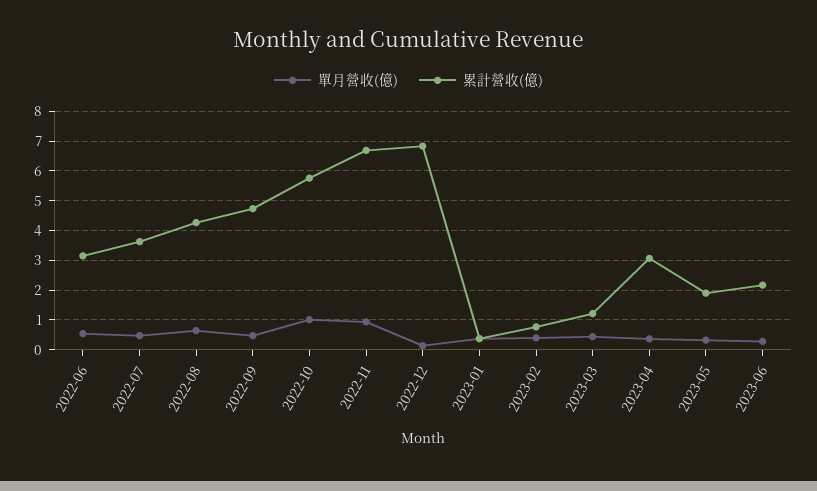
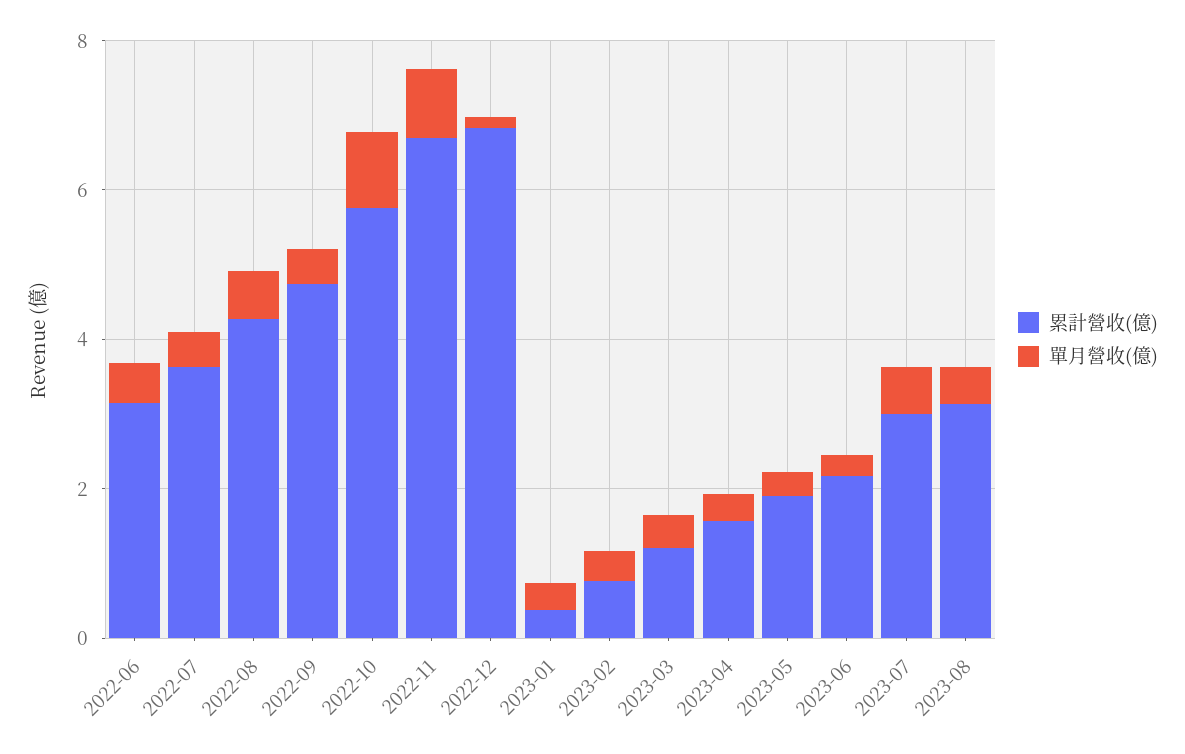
累計營收(億), 2023-04: 3 -> 1.5
累計營收(億), 2023-07: none -> 3
單月營收(億), 2023-07: none -> 0.5
累計營收(億), 2023-08: none -> 3
單月營收(億), 2023-08: none -> 0.5

